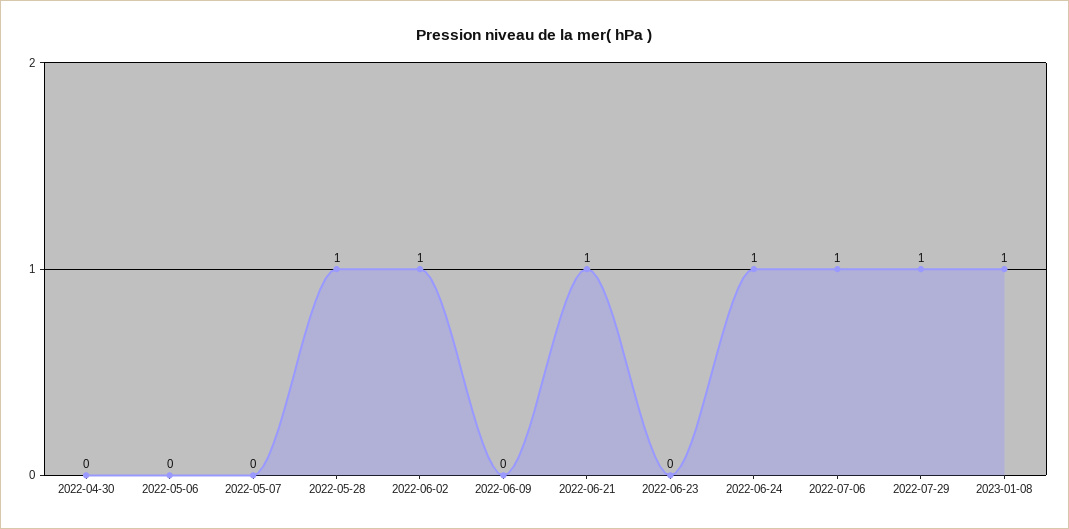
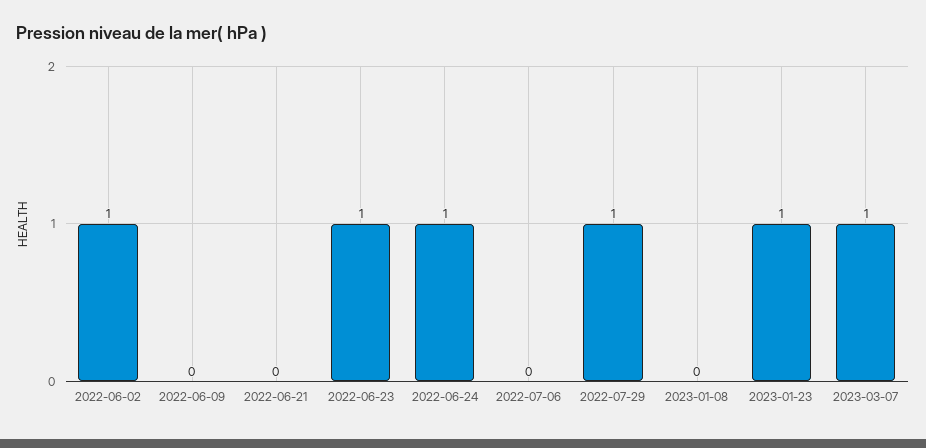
2022-04-30: 0 -> none
2022-05-06: 0 -> none
2022-05-07: 0 -> none
2022-05-28: 1 -> none
2022-06-21: 1 -> 0
2022-06-23: 0 -> 1
2022-07-06: 1 -> 0
2023-01-08: 1 -> 0
2023-01-23: none -> 1
2023-03-07: none -> 1

